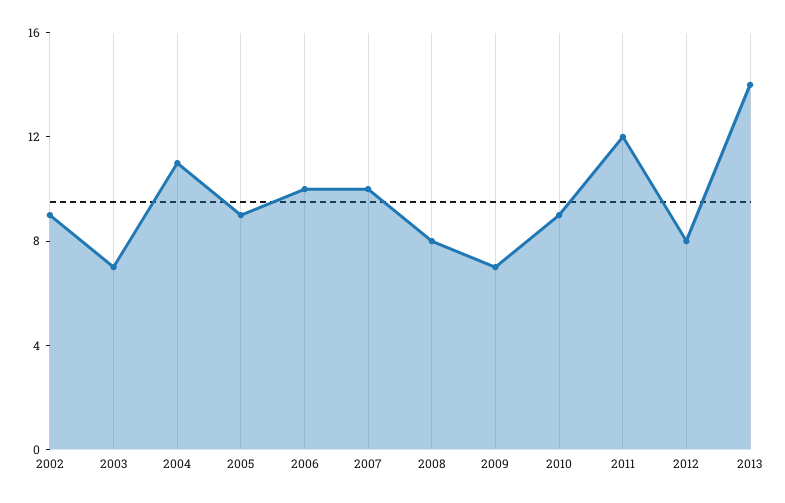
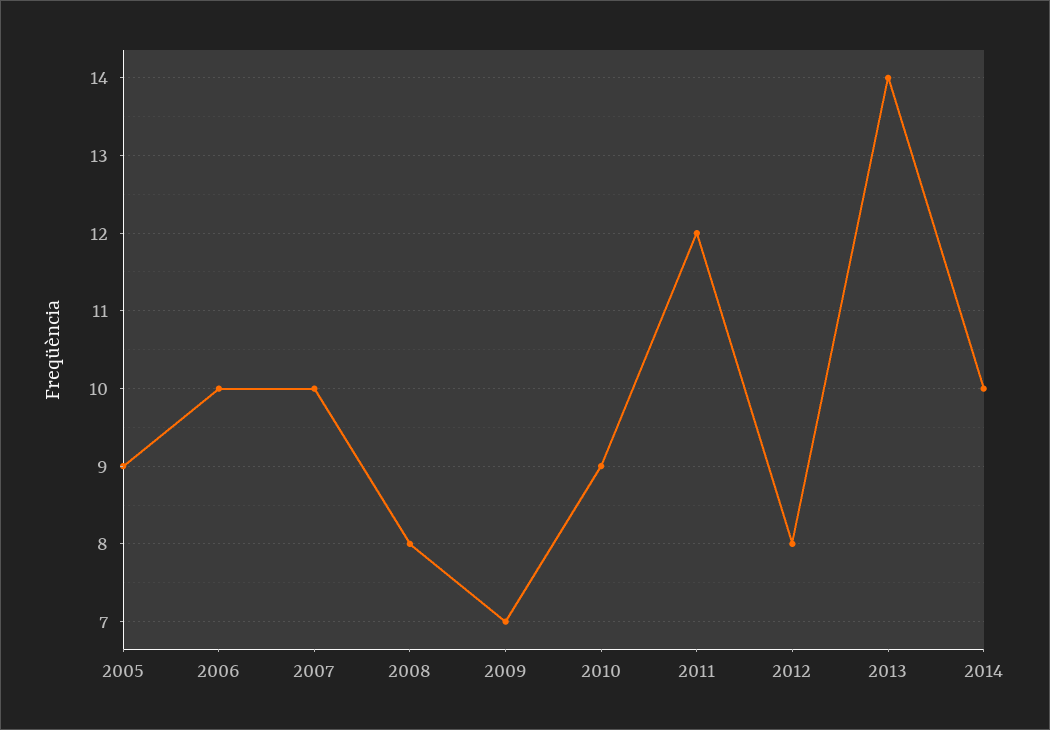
2002: 9 -> none
2003: 7 -> none
2004: 11 -> none
2014: none -> 10

